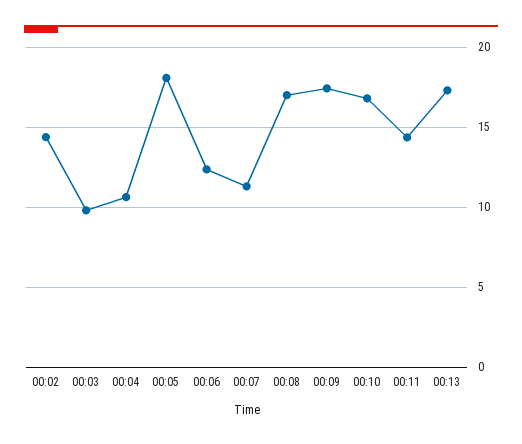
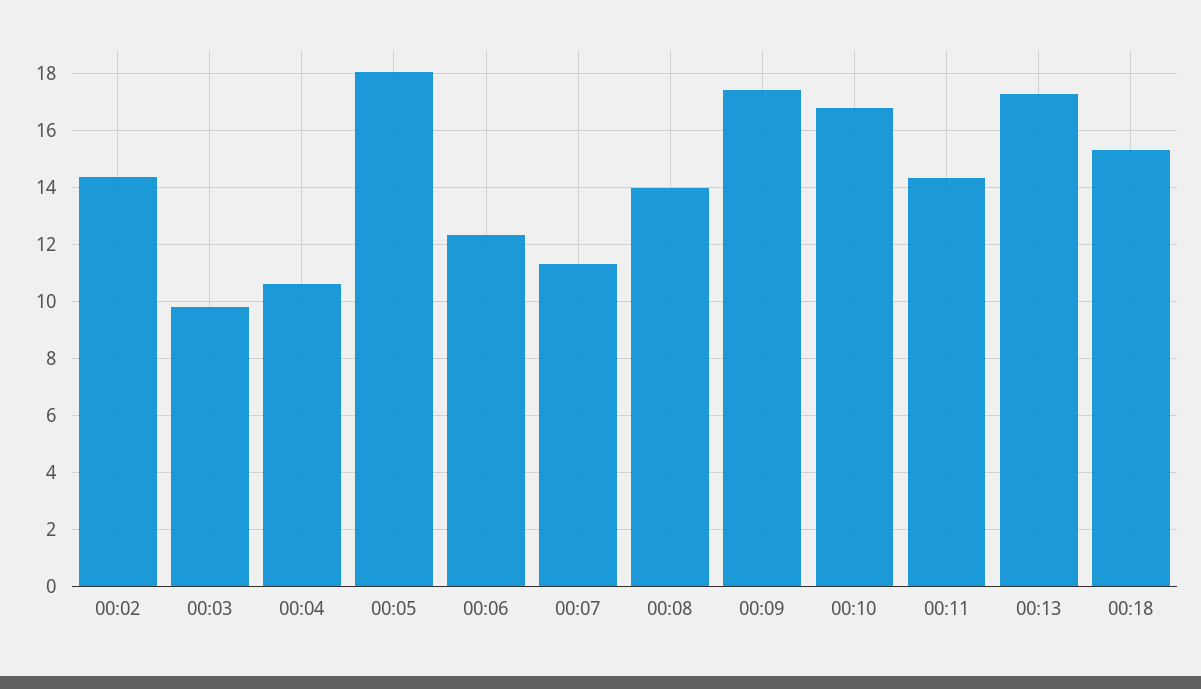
00:08: 17 -> 14
00:18: none -> 15.25

